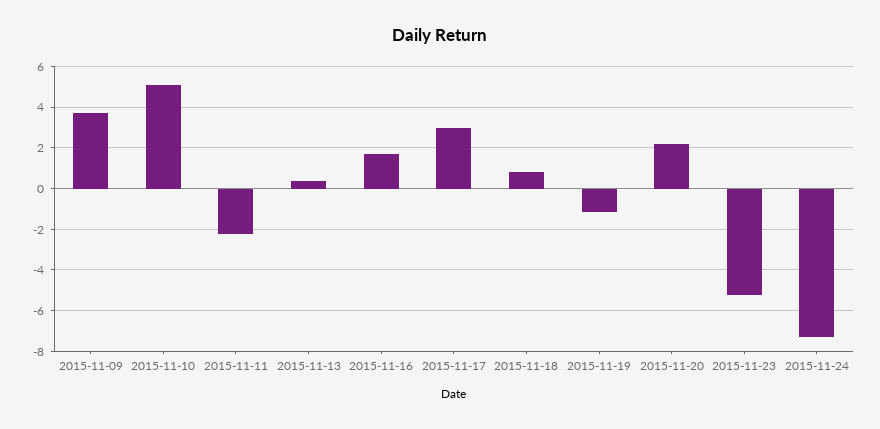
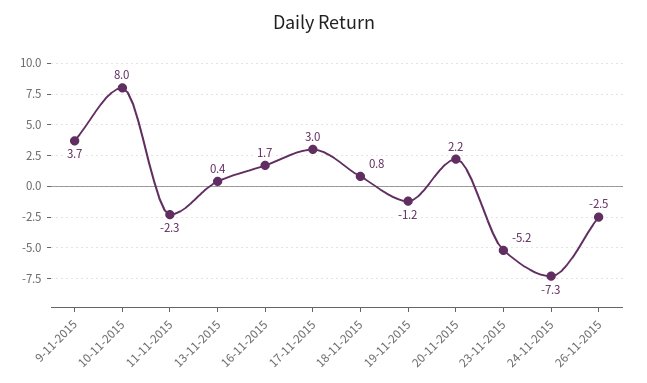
2015-11-10: 5 -> 8
26-11-2015: none -> -2.5

